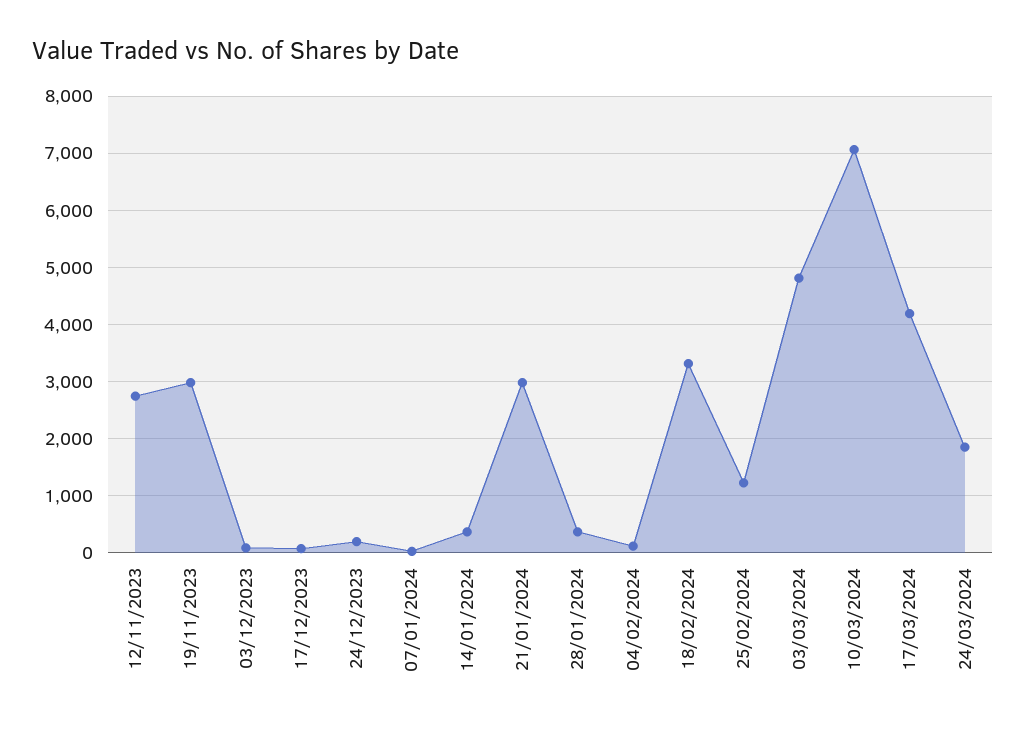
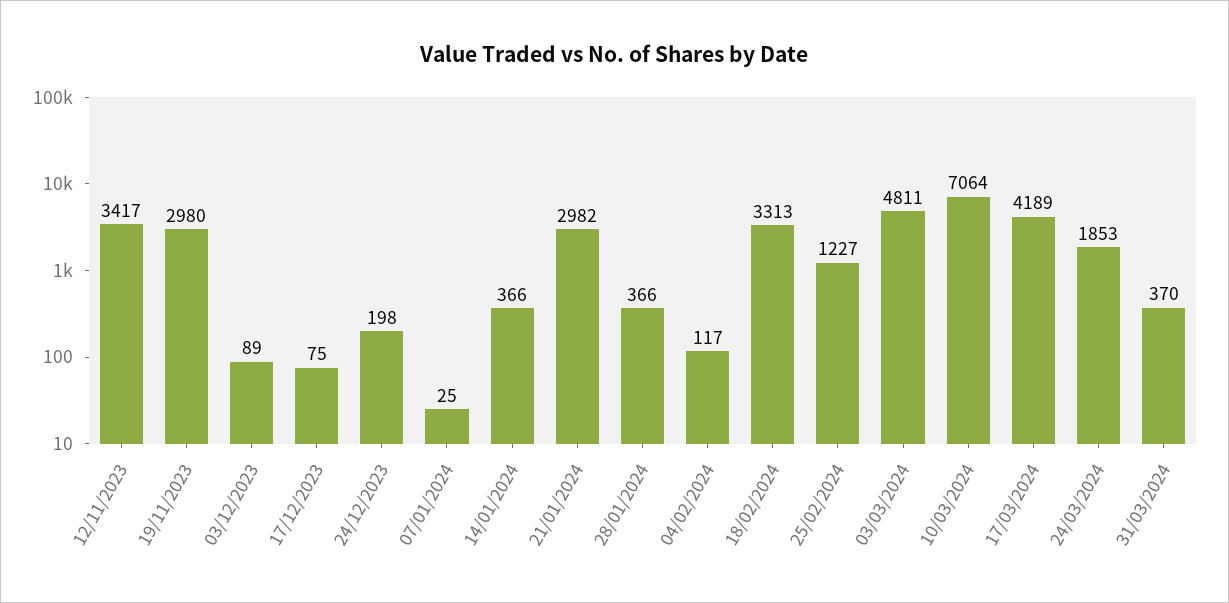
12/11/2023: 2800 -> 3417
31/03/2024: none -> 370

